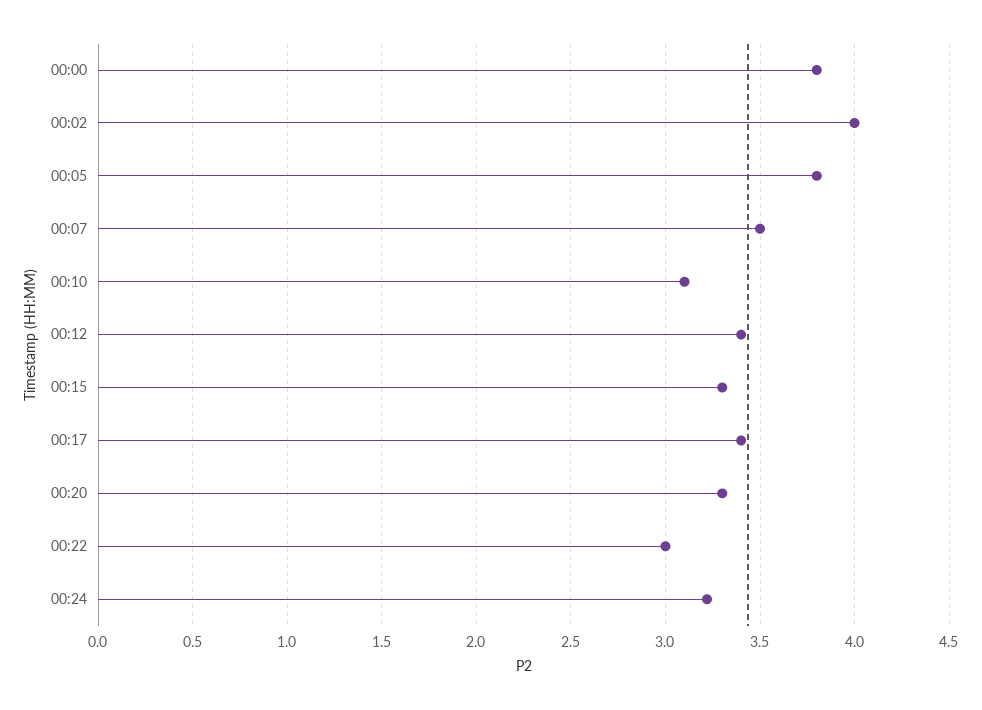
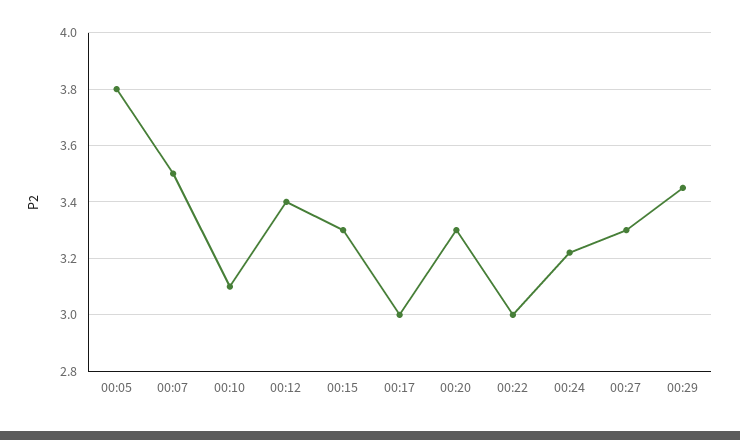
00:00: 3.8 -> none
00:02: 4 -> none
00:17: 3.4 -> 3
00:27: none -> 3.3
00:29: none -> 3.45

